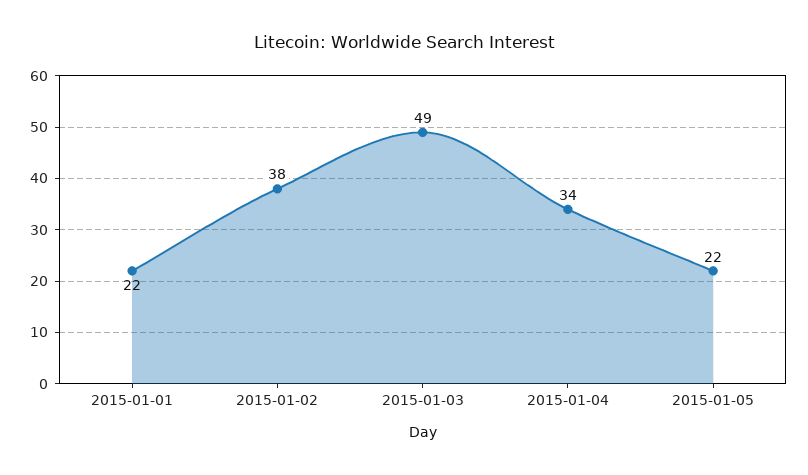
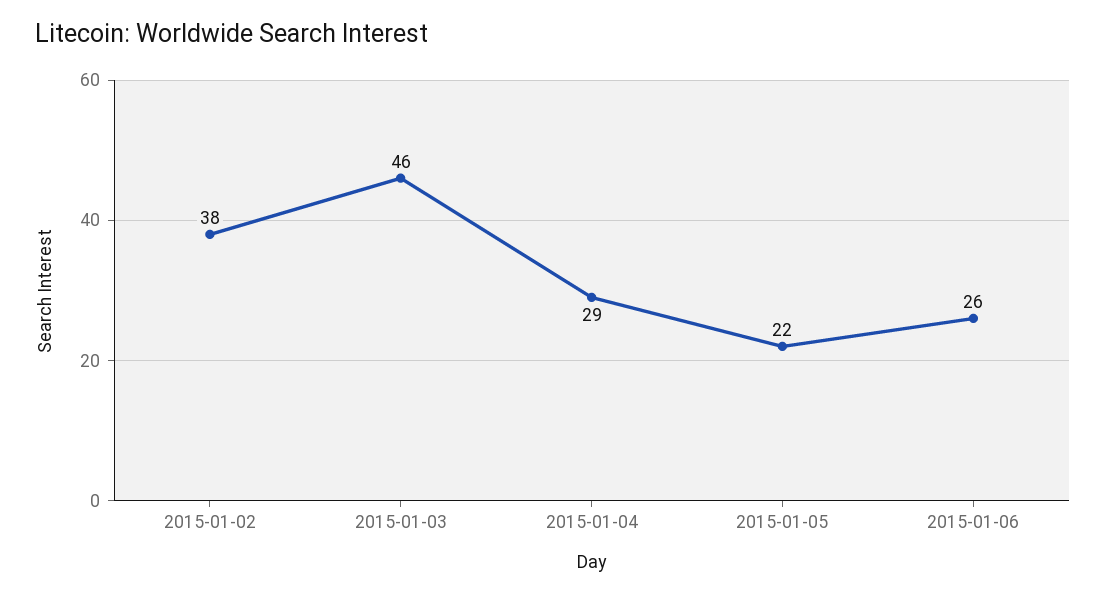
2015-01-01: 22 -> none
2015-01-03: 49 -> 46
2015-01-04: 34 -> 29
2015-01-06: none -> 26

